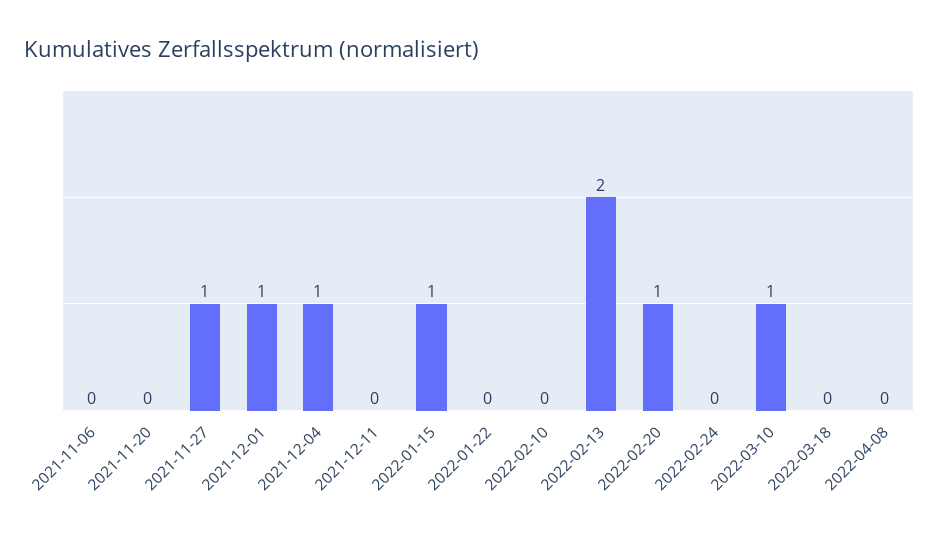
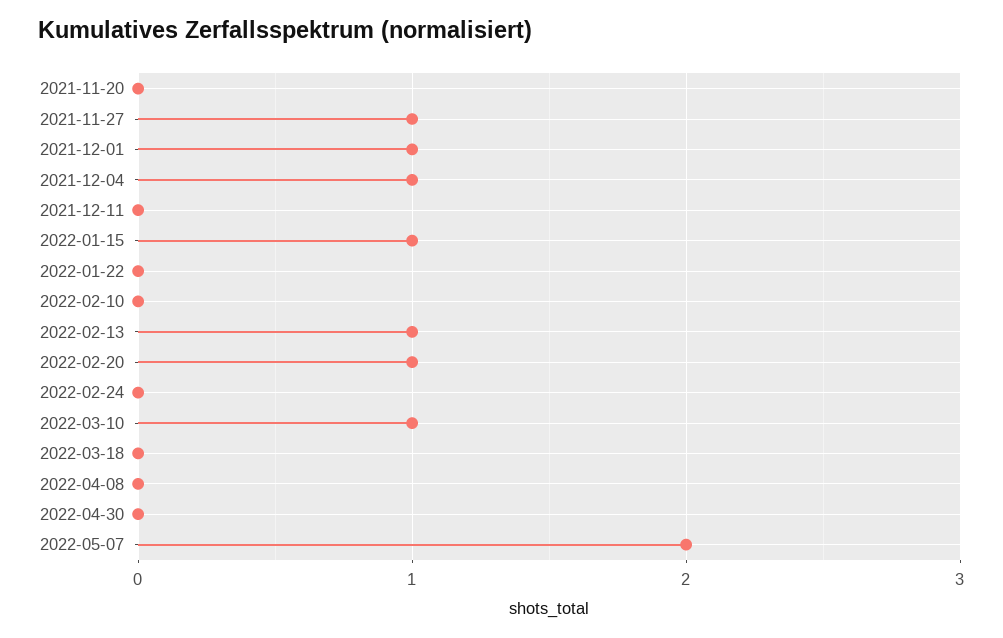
2021-11-06: 0 -> none
2022-02-13: 2 -> 1
2022-04-30: none -> 0
2022-05-07: none -> 2

